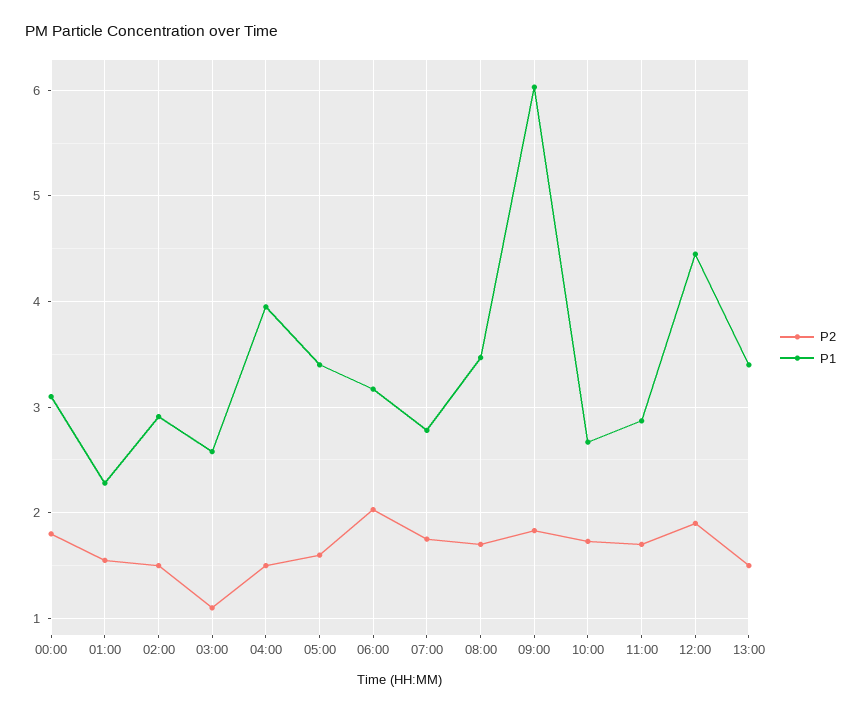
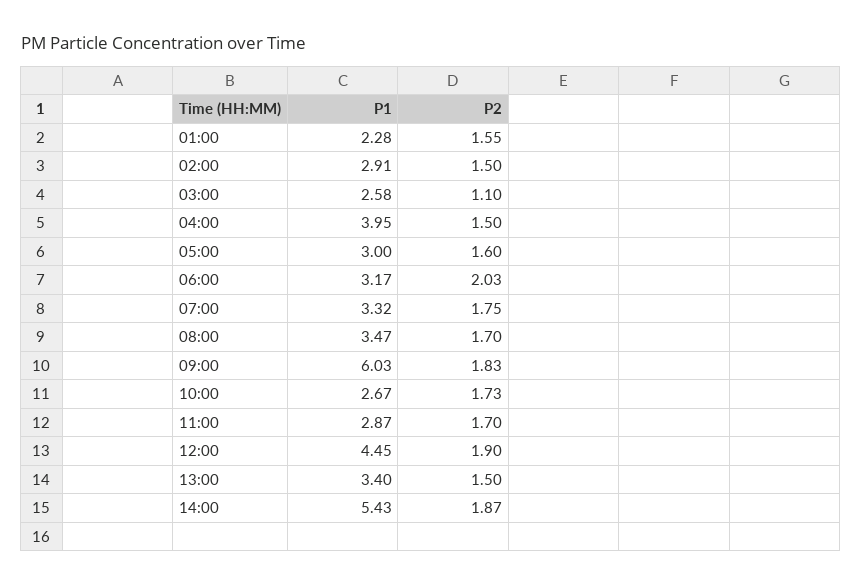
P2, 00:00: 1.8 -> none
P1, 00:00: 3.1 -> none
P1, 05:00: 3.4 -> 3
P1, 07:00: 2.8 -> 3.32
P1, 14:00: none -> 5.43
P2, 14:00: none -> 1.87

